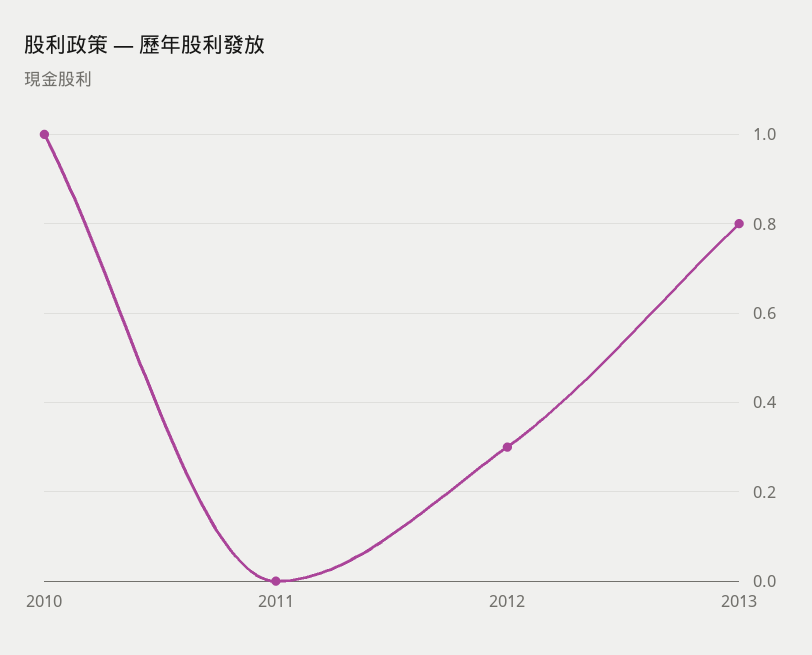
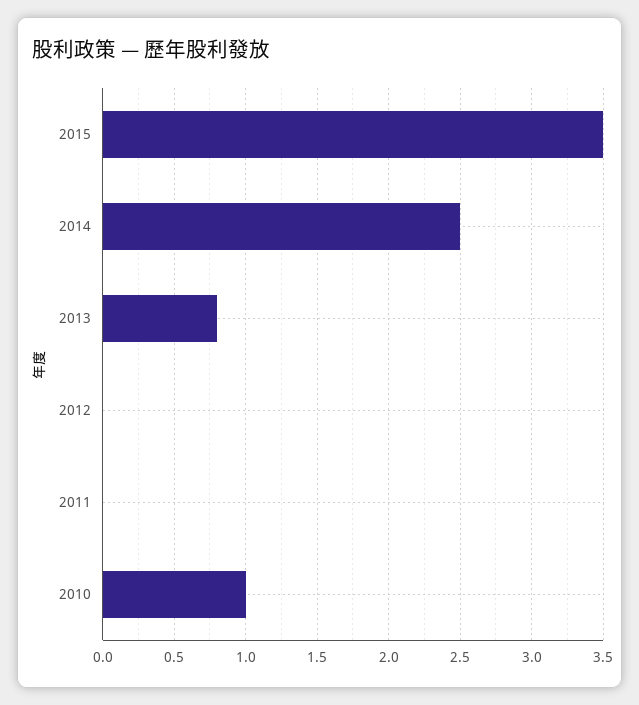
2012: 0.3 -> 0
2015: none -> 3.5
2014: none -> 2.5

